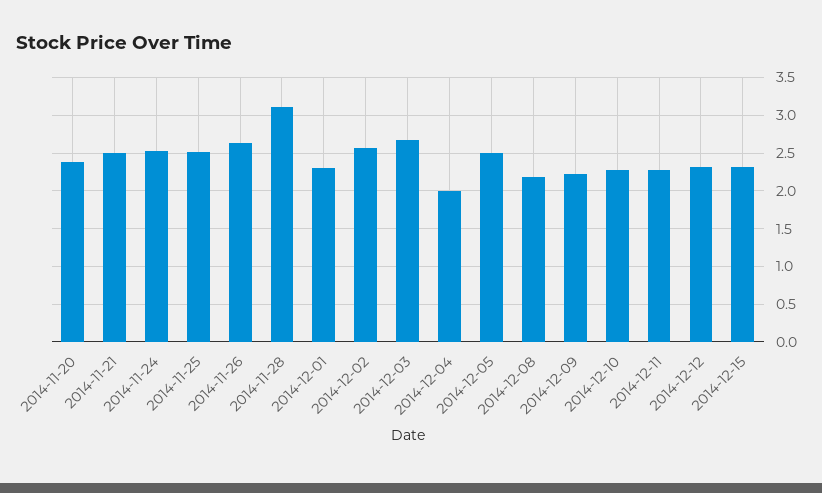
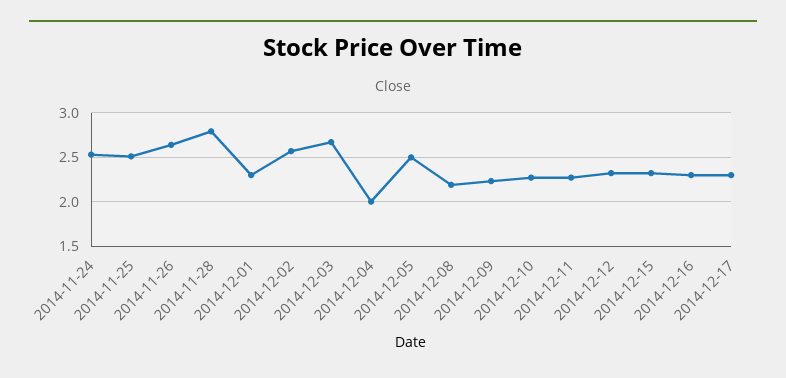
2014-11-20: 2.4 -> none
2014-11-21: 2.5 -> none
2014-11-28: 3.1 -> 2.8
2014-12-16: none -> 2.3
2014-12-17: none -> 2.3

